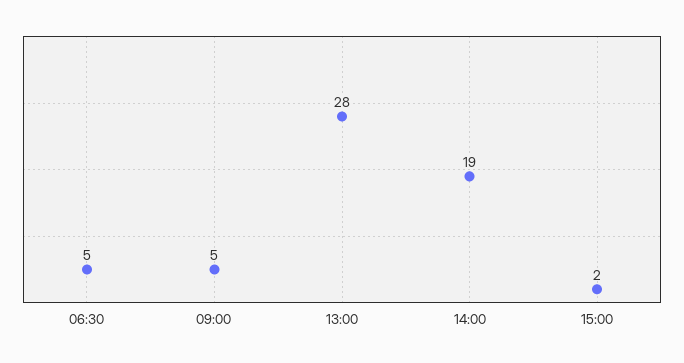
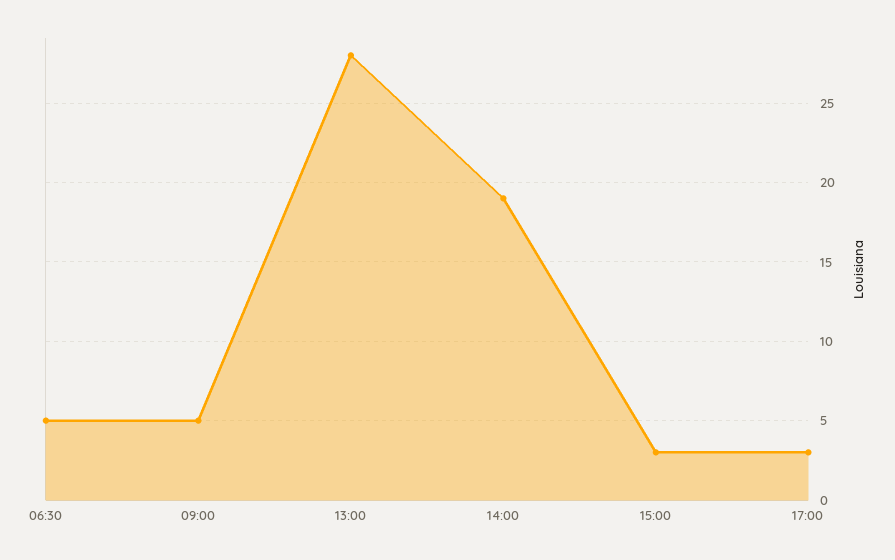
15:00: 2 -> 3
17:00: none -> 3

